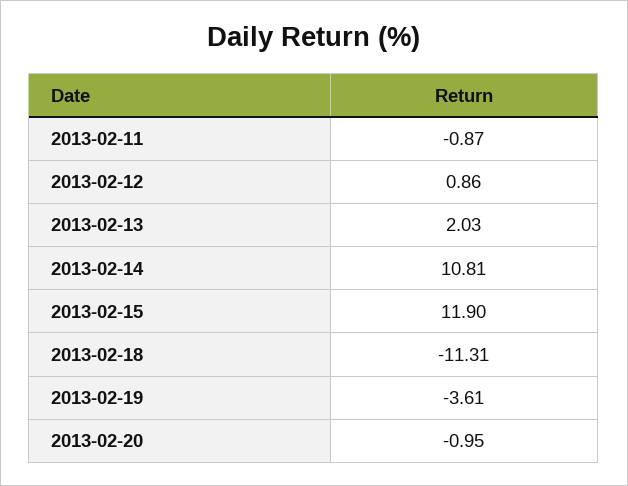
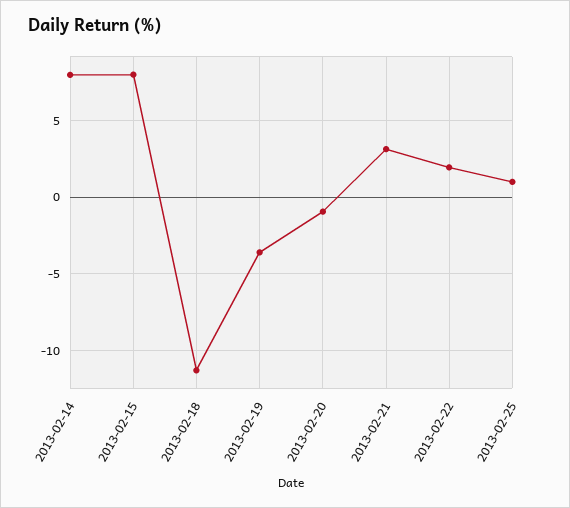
2013-02-11: -0.87 -> none
2013-02-12: 0.86 -> none
2013-02-13: 2.03 -> none
2013-02-14: 10.81 -> 8
2013-02-15: 11.9 -> 8
2013-02-21: none -> 3
2013-02-22: none -> 2
2013-02-25: none -> 1

